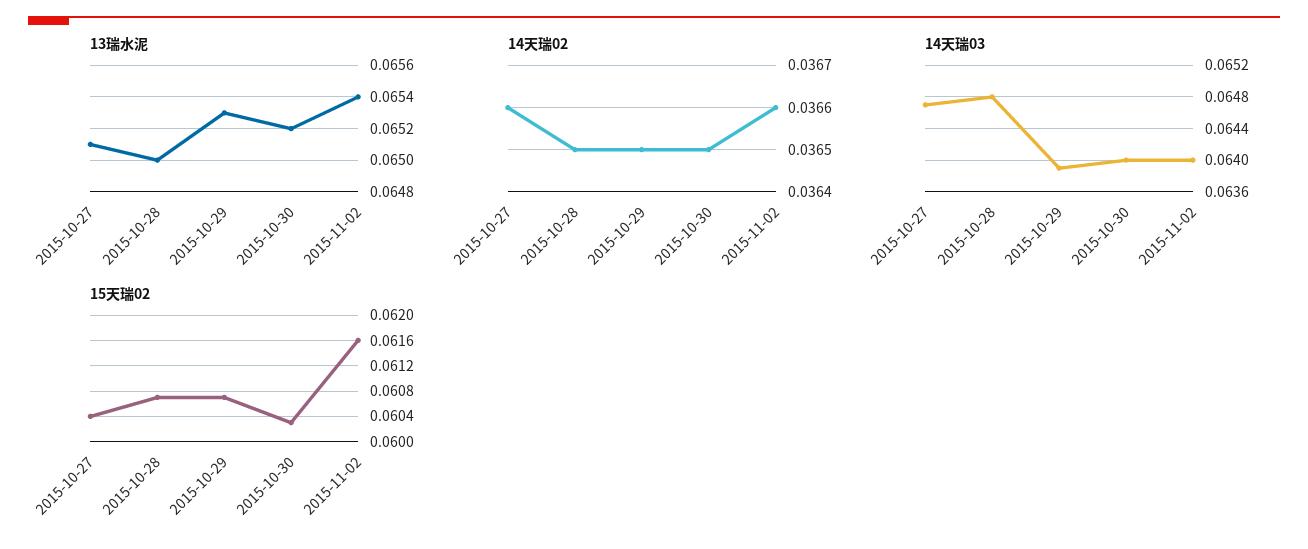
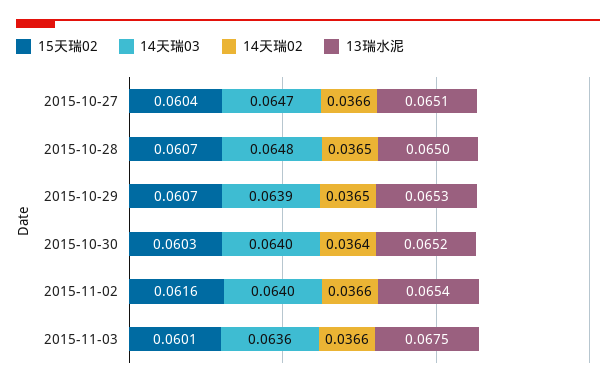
14天瑞02, 2015-10-30: 0.0365 -> 0.0364
15天瑞02, 2015-11-03: none -> 0.0601
14天瑞03, 2015-11-03: none -> 0.0636
14天瑞02, 2015-11-03: none -> 0.0366
13瑞水泥, 2015-11-03: none -> 0.0675

